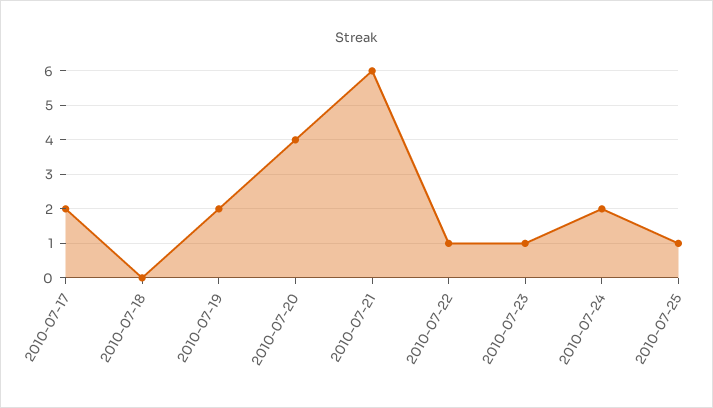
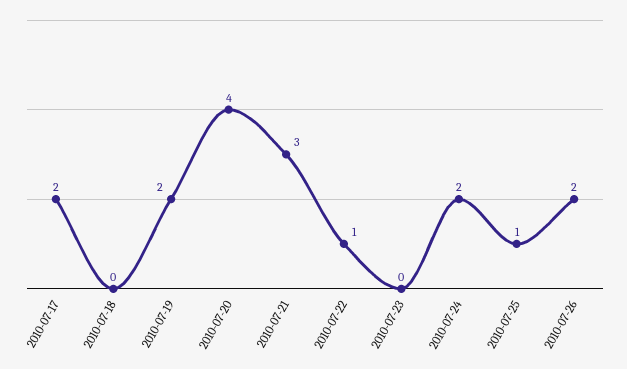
2010-07-21: 6 -> 3
2010-07-23: 1 -> 0
2010-07-26: none -> 2

